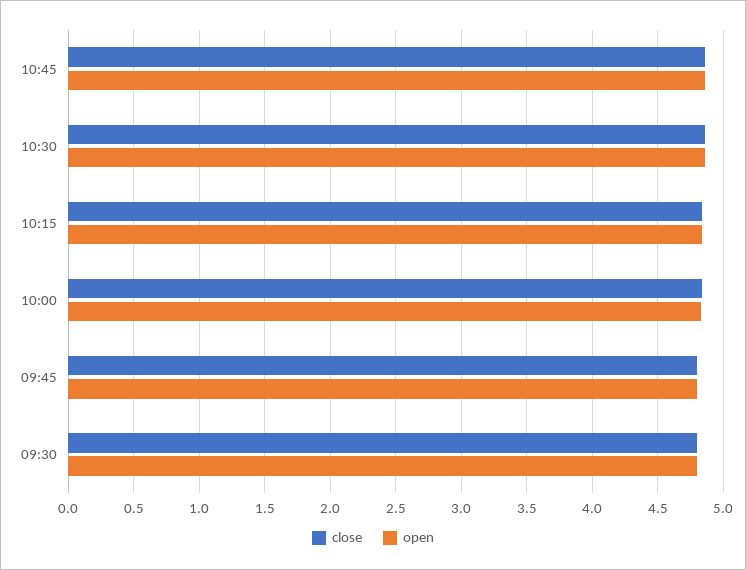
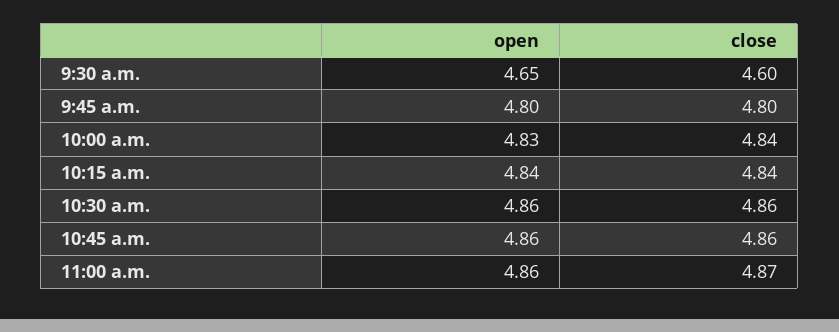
close, 09:30: 4.8 -> 4.6
open, 09:30: 4.8 -> 4.65
open, 11:00 a.m.: none -> 4.86
close, 11:00 a.m.: none -> 4.87

